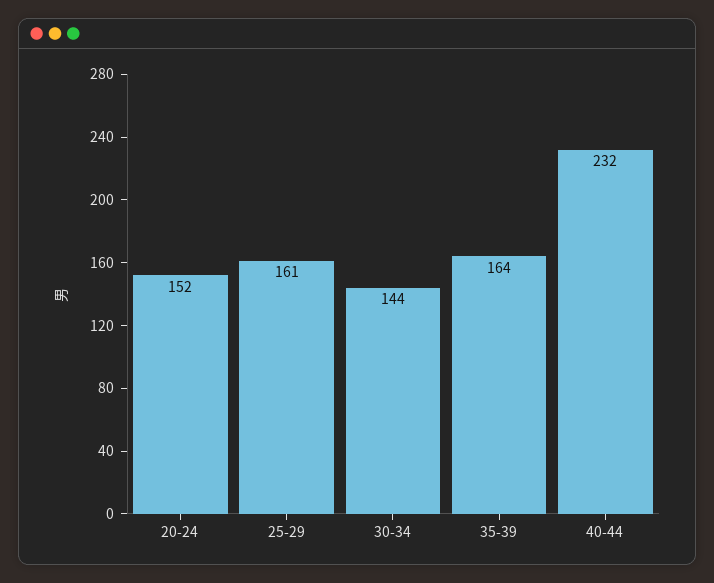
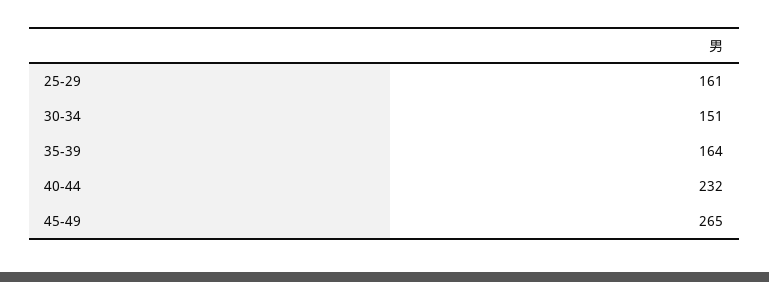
20-24: 152 -> none
30-34: 144 -> 151
45-49: none -> 265

